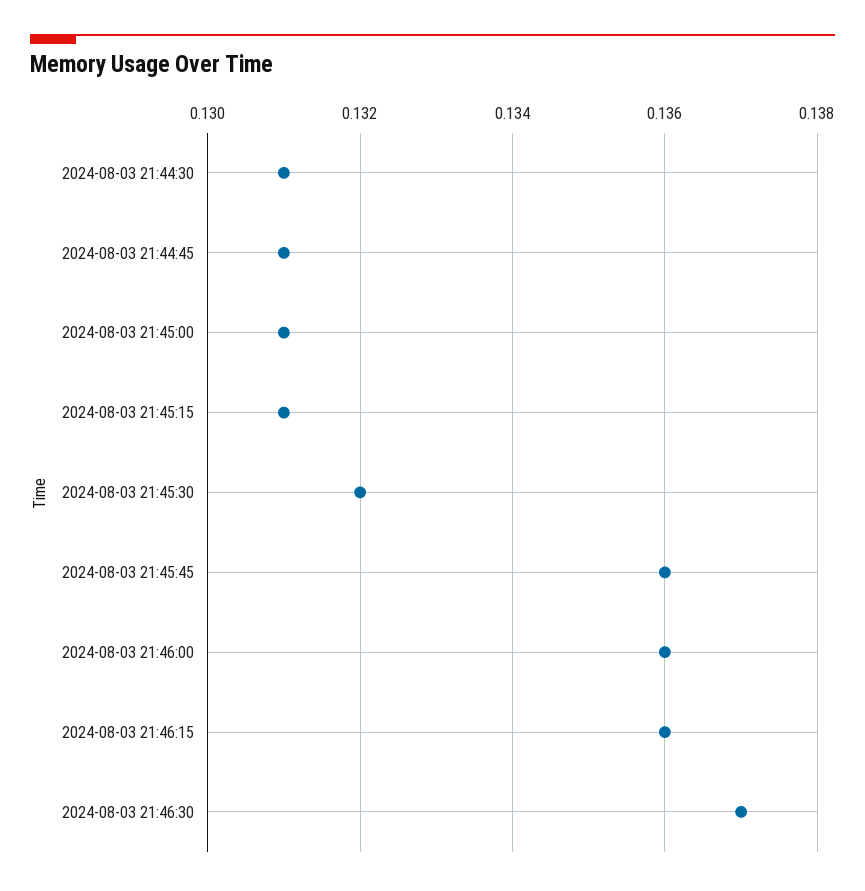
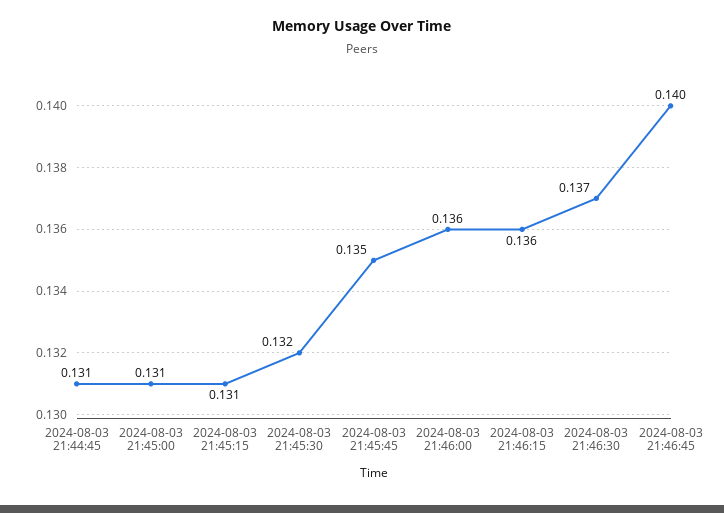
2024-08-03 21:44:30: 0.131 -> none
2024-08-03 21:45:45: 0.136 -> 0.135
2024-08-03 21:46:45: none -> 0.14

